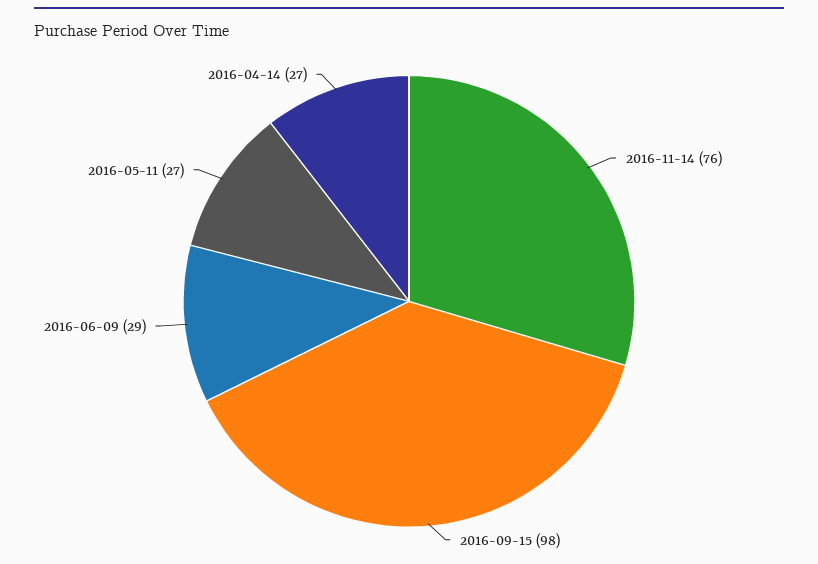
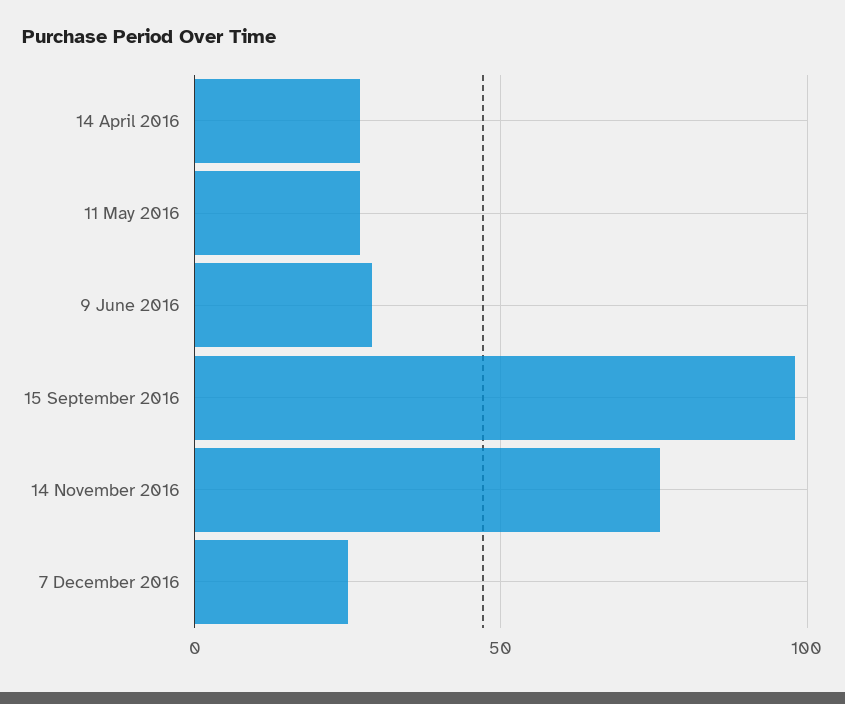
7 December 2016: none -> 25

